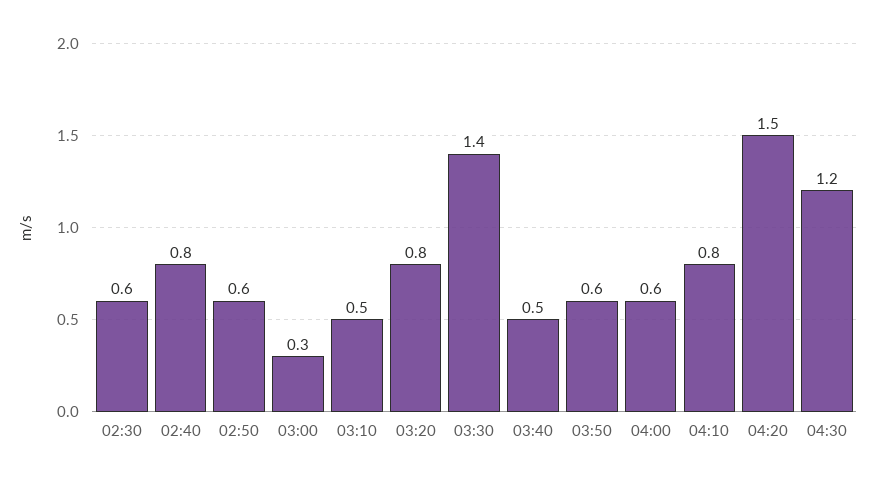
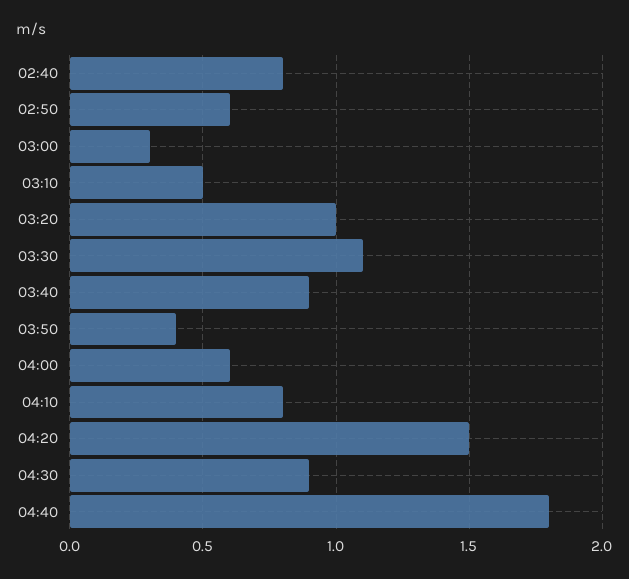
02:30: 0.6 -> none
03:20: 0.8 -> 1
03:30: 1.4 -> 1.1
03:40: 0.5 -> 0.9
03:50: 0.6 -> 0.4
04:30: 1.2 -> 0.9
04:40: none -> 1.8

